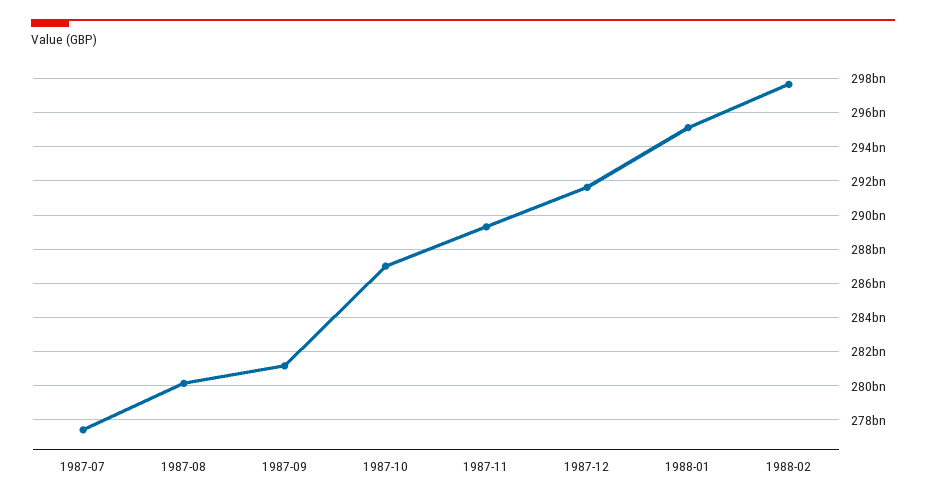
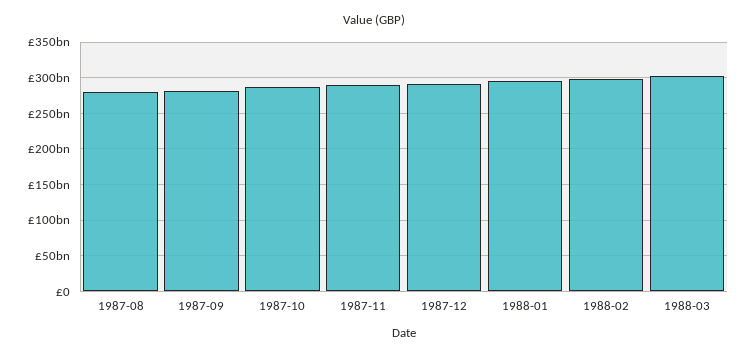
1987-07: 277500000000 -> none
1988-03: none -> 300000000000

